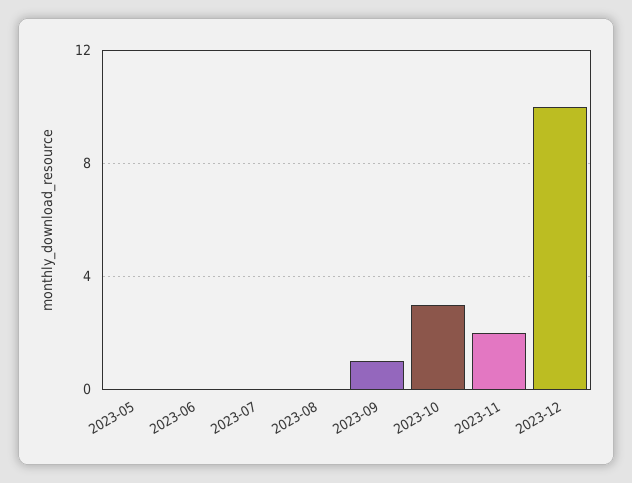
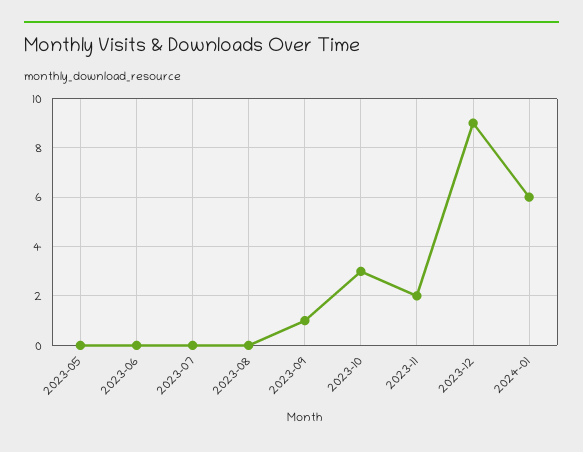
2023-12: 10 -> 9
2024-01: none -> 6

